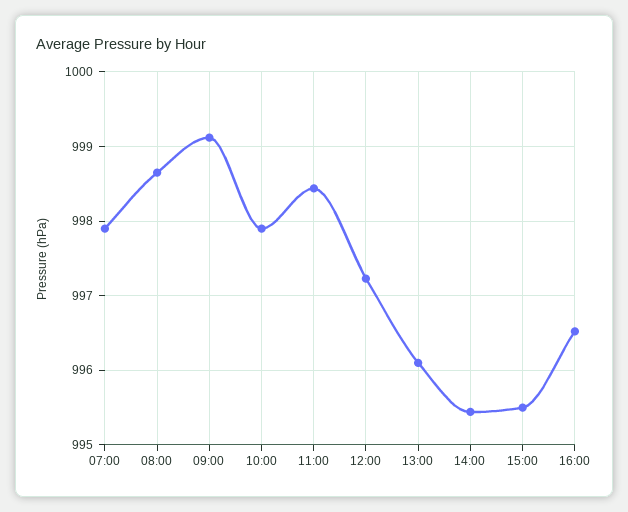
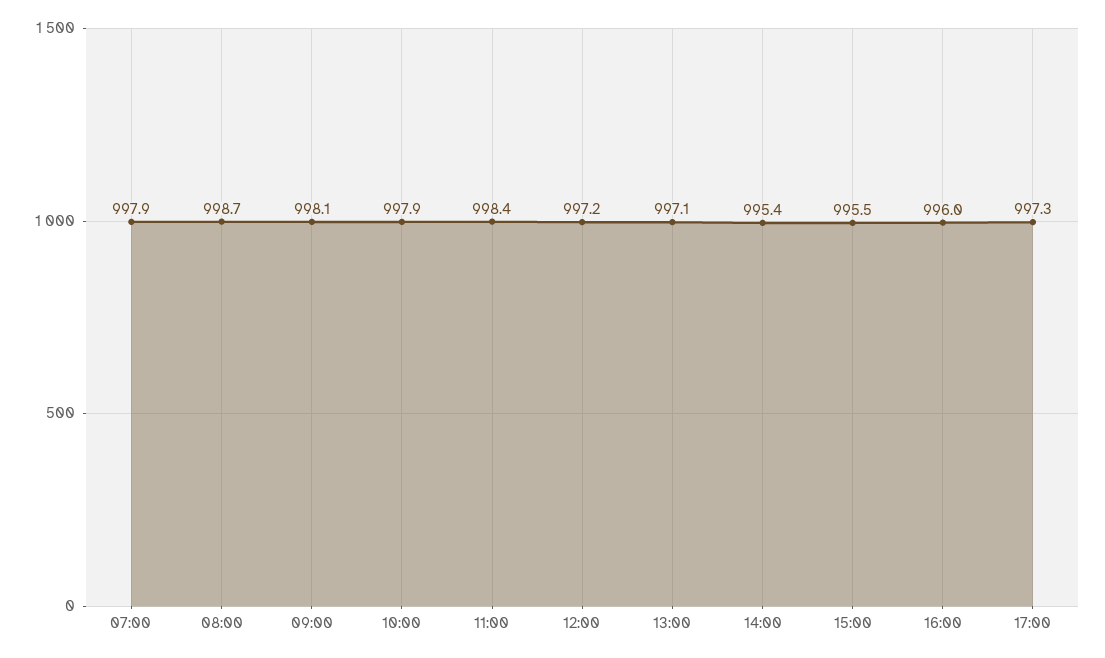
09:00: 999.1 -> 998.1
13:00: 996.1 -> 997.1
16:00: 996.5 -> 996
17:00: none -> 997.3

